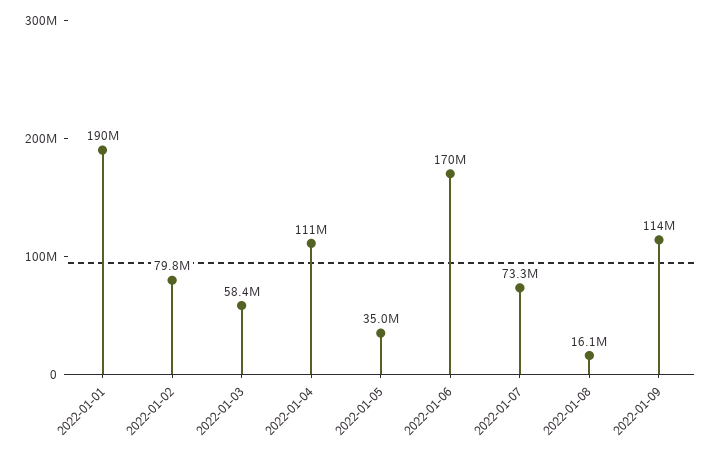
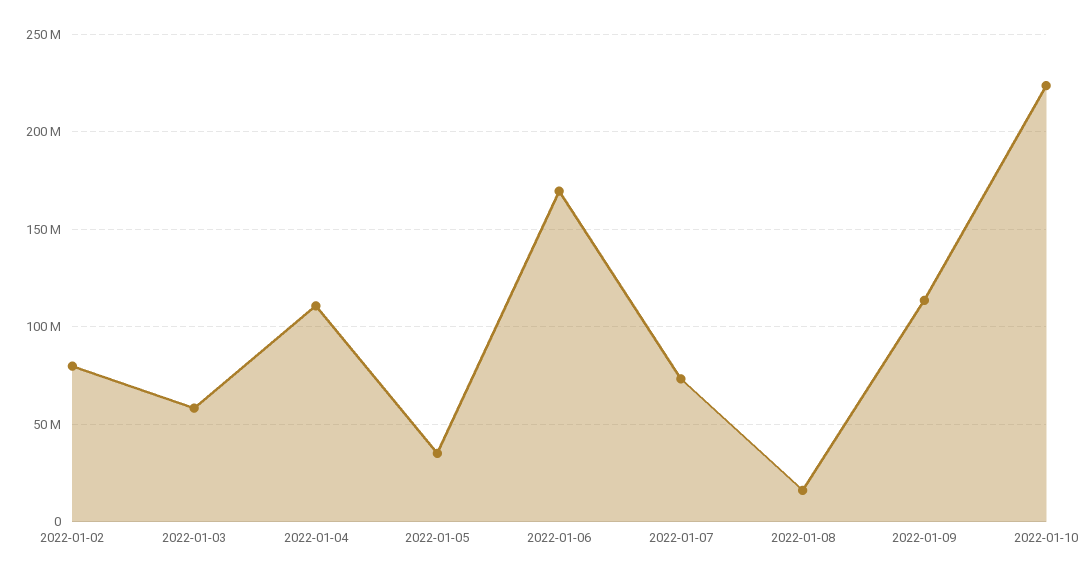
2022-01-01: 190000000 -> none
2022-01-10: none -> 225000000

